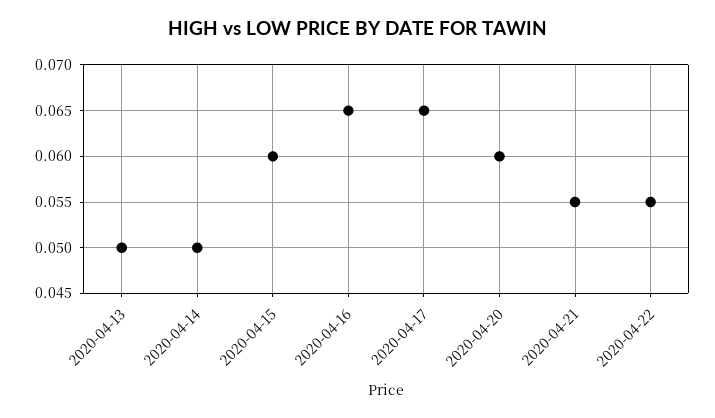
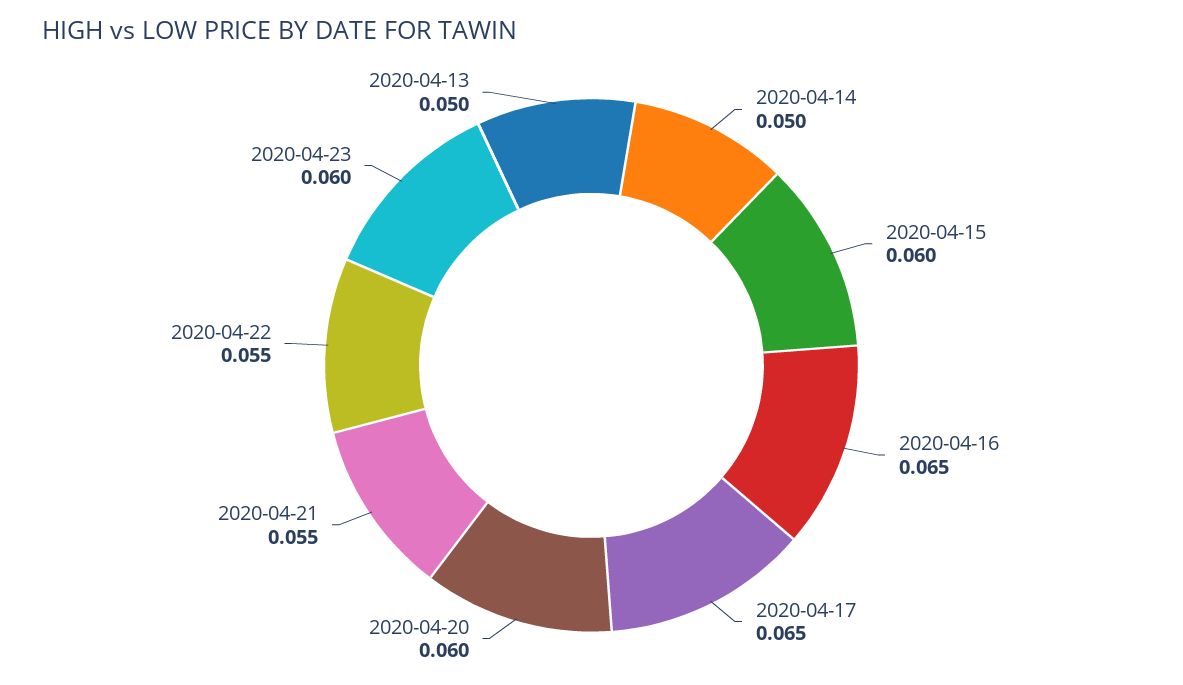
2020-04-23: none -> 0.06

